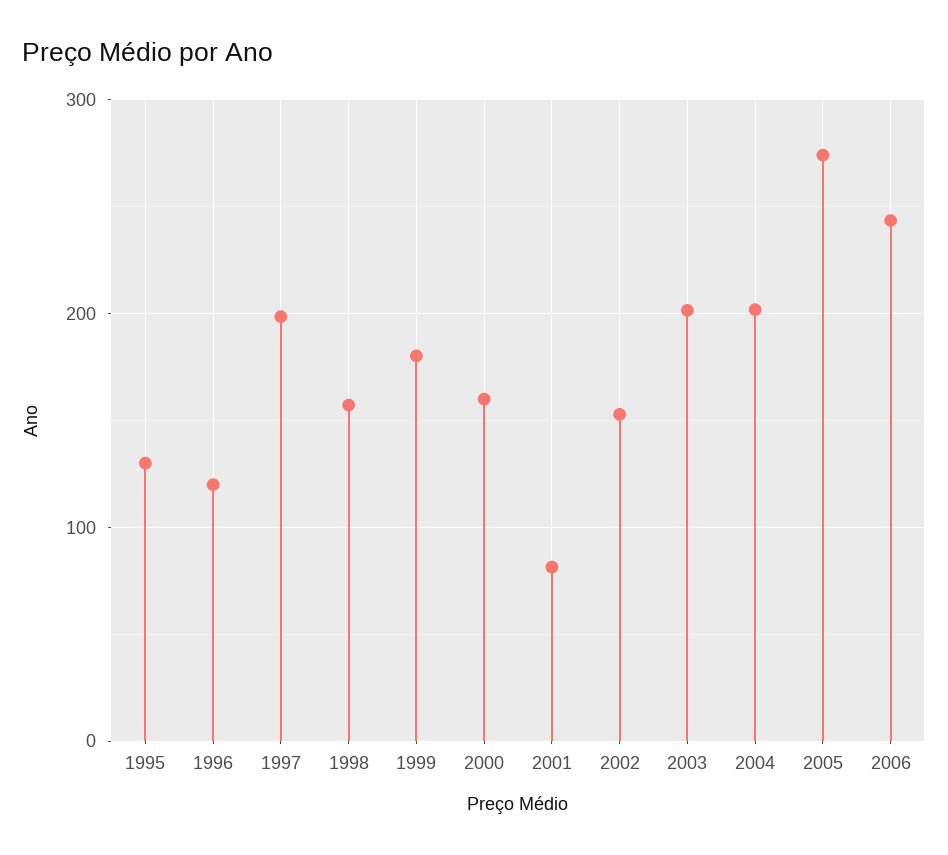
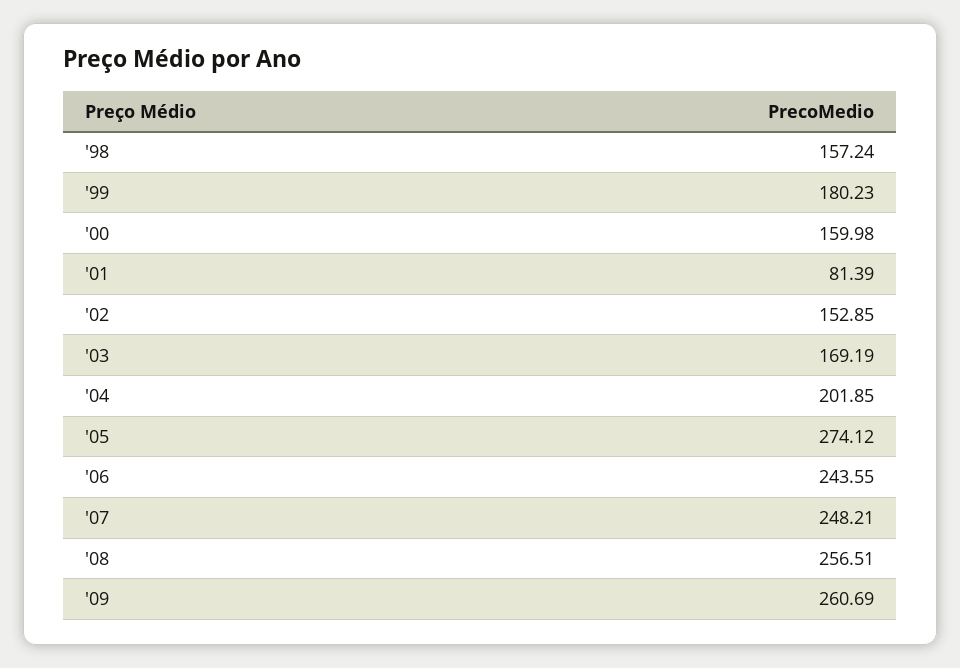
1995: 130 -> none
1996: 120 -> none
1997: 200 -> none
2003: 200 -> 169.19
'07: none -> 248.21
'08: none -> 256.51
'09: none -> 260.69

